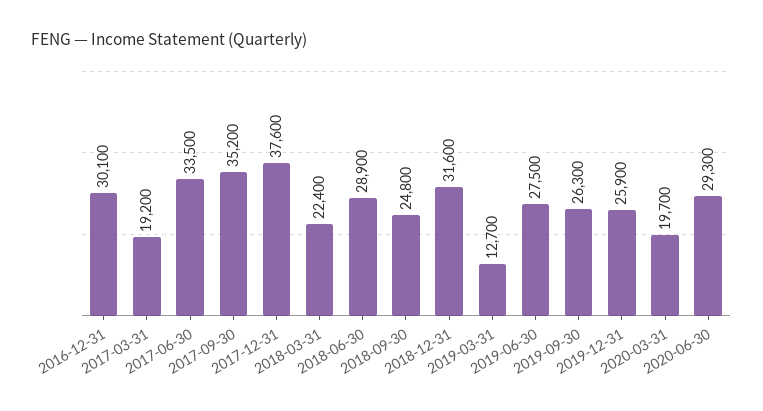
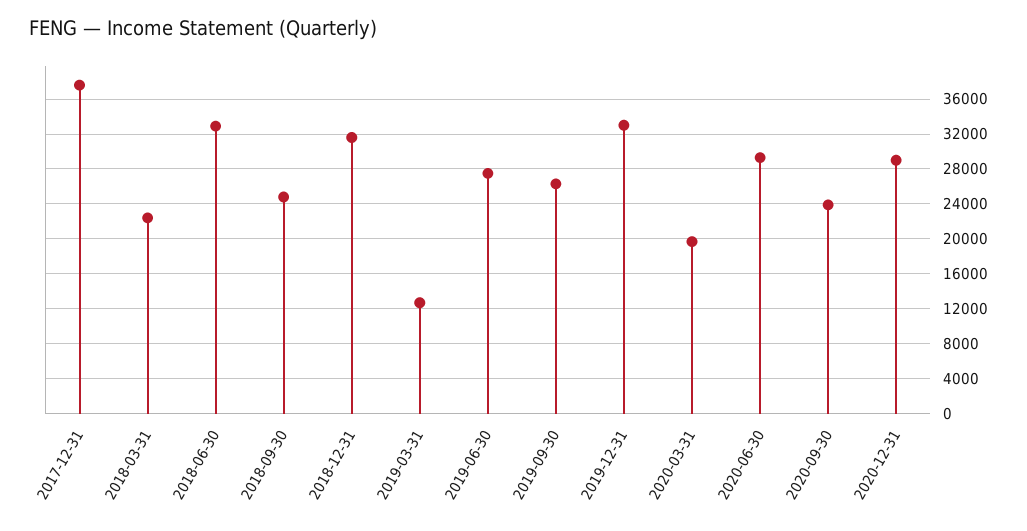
2016-12-31: 30100 -> none
2017-03-31: 19200 -> none
2017-06-30: 33500 -> none
2017-09-30: 35200 -> none
2018-06-30: 28900 -> 33000
2019-12-31: 25900 -> 33000
2020-09-30: none -> 24000
2020-12-31: none -> 29000

